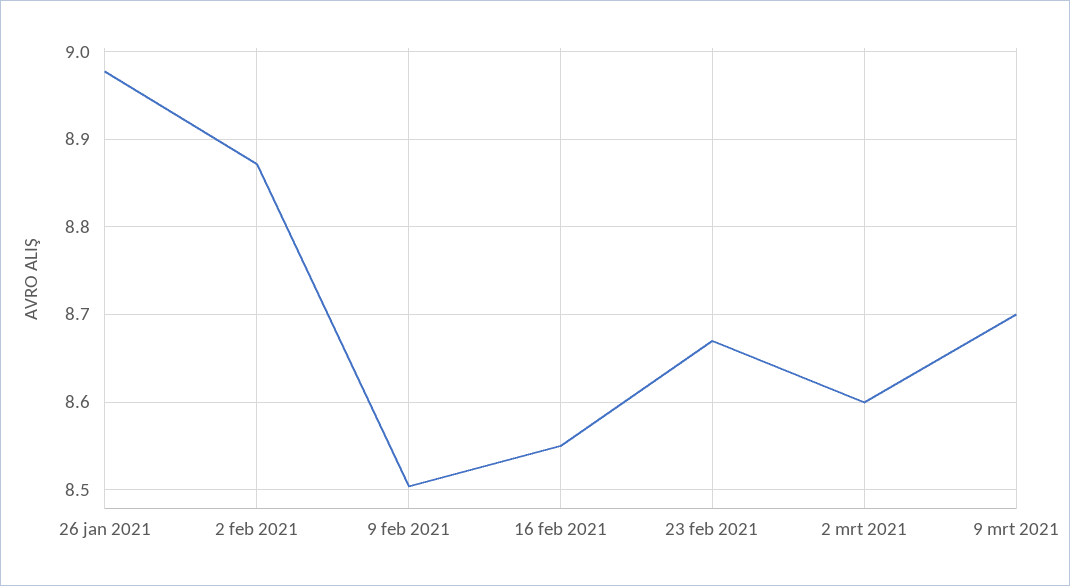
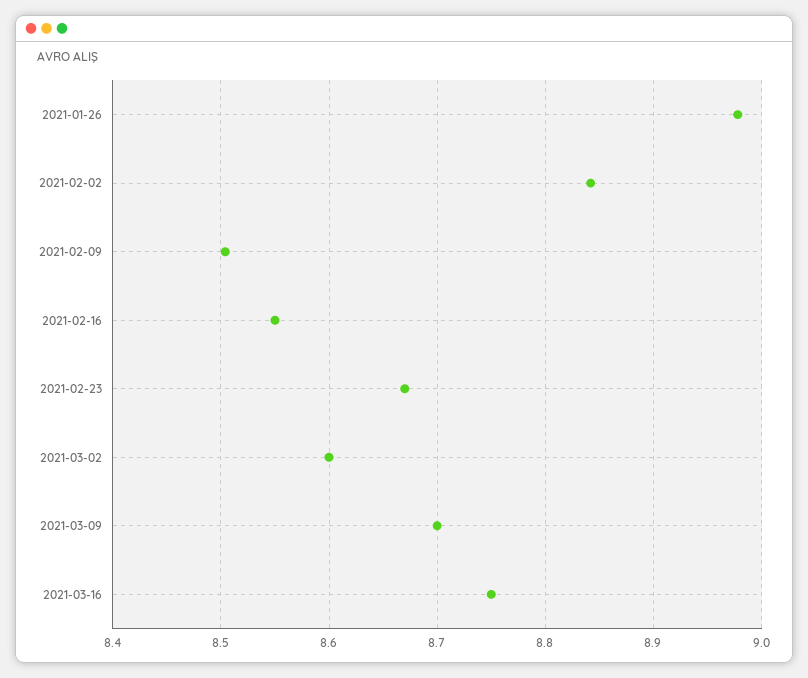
2 feb 2021: 8.87 -> 8.84
2021-03-16: none -> 8.75

